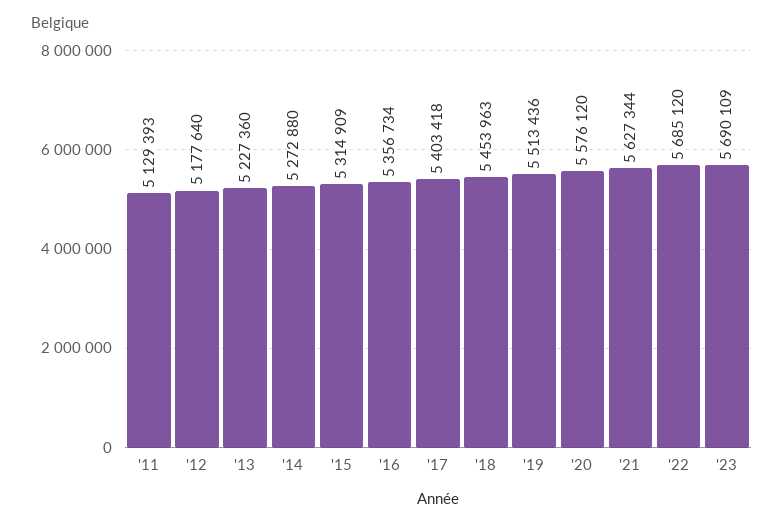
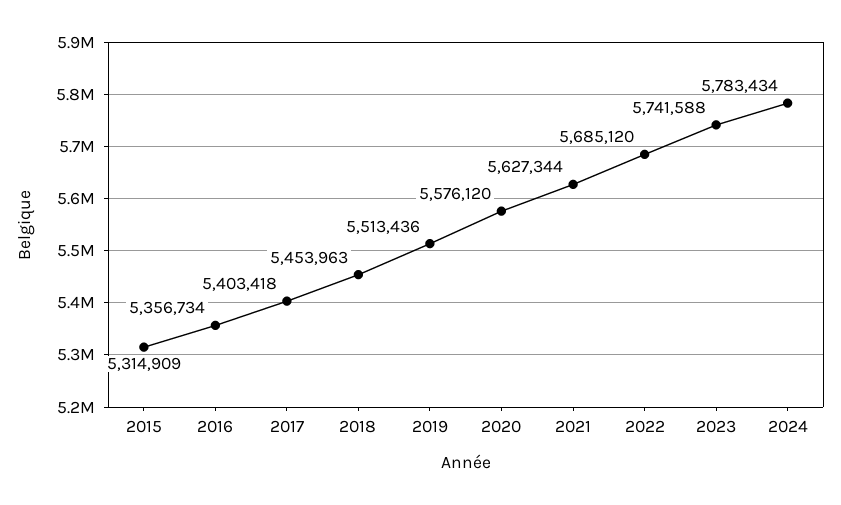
'11: 5129393 -> none
'12: 5177640 -> none
'13: 5227360 -> none
'14: 5272880 -> none
'23: 5690109 -> 5741588
2024: none -> 5783434

